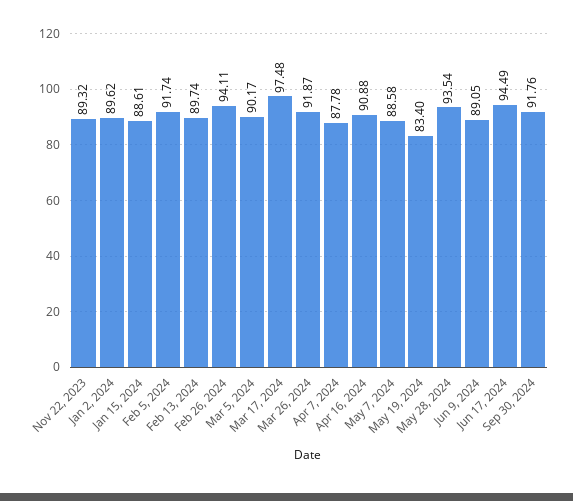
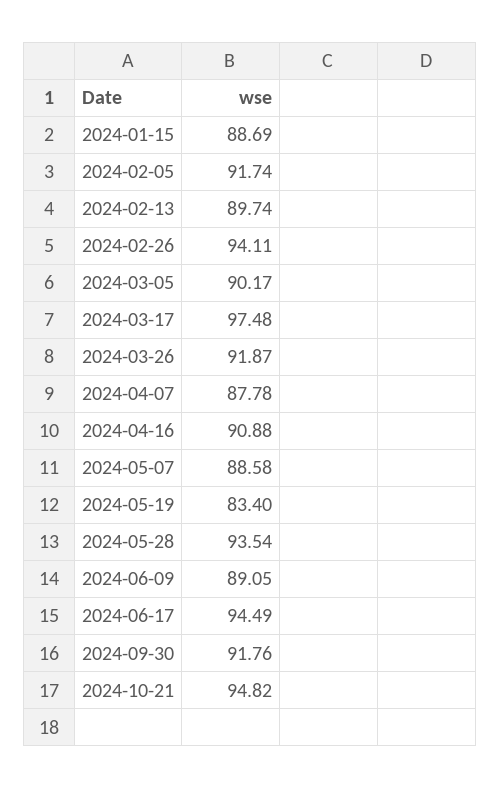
Nov 22, 2023: 89.32 -> none
Jan 2, 2024: 89.62 -> none
Jan 15, 2024: 88.61 -> 88.69
2024-10-21: none -> 94.82

